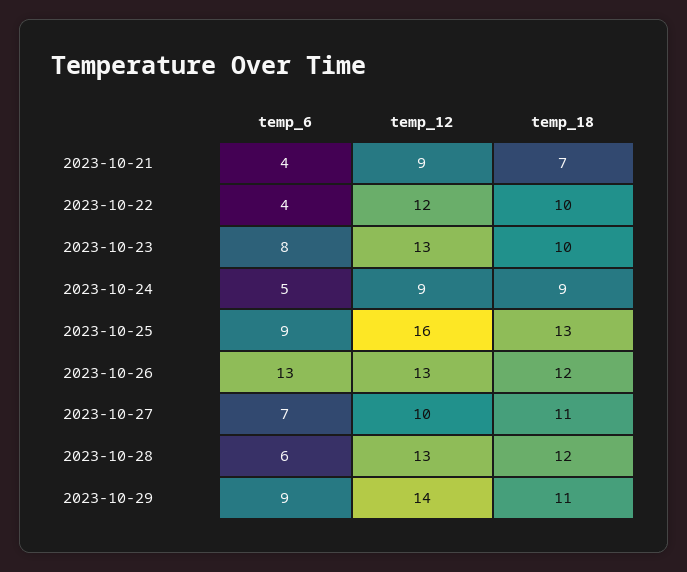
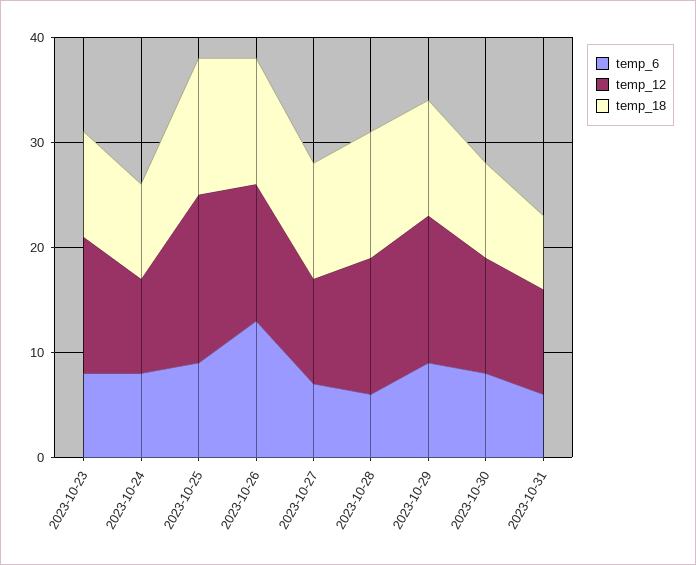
temp_6, 2023-10-21: 4 -> none
temp_12, 2023-10-21: 9 -> none
temp_18, 2023-10-21: 7 -> none
temp_6, 2023-10-22: 4 -> none
temp_12, 2023-10-22: 12 -> none
temp_18, 2023-10-22: 10 -> none
temp_6, 2023-10-24: 5 -> 8
temp_6, 2023-10-30: none -> 8
temp_12, 2023-10-30: none -> 11
temp_18, 2023-10-30: none -> 9
temp_6, 2023-10-31: none -> 6
temp_12, 2023-10-31: none -> 10
temp_18, 2023-10-31: none -> 7

